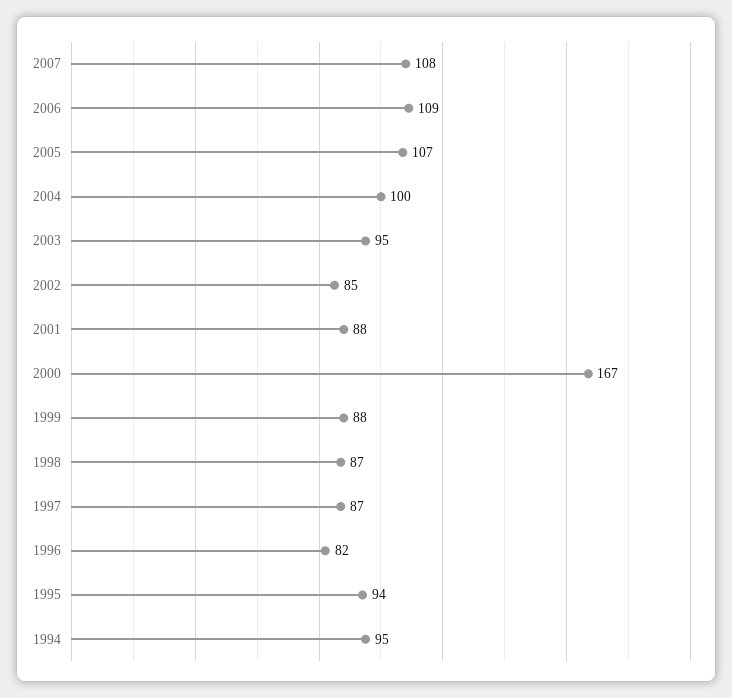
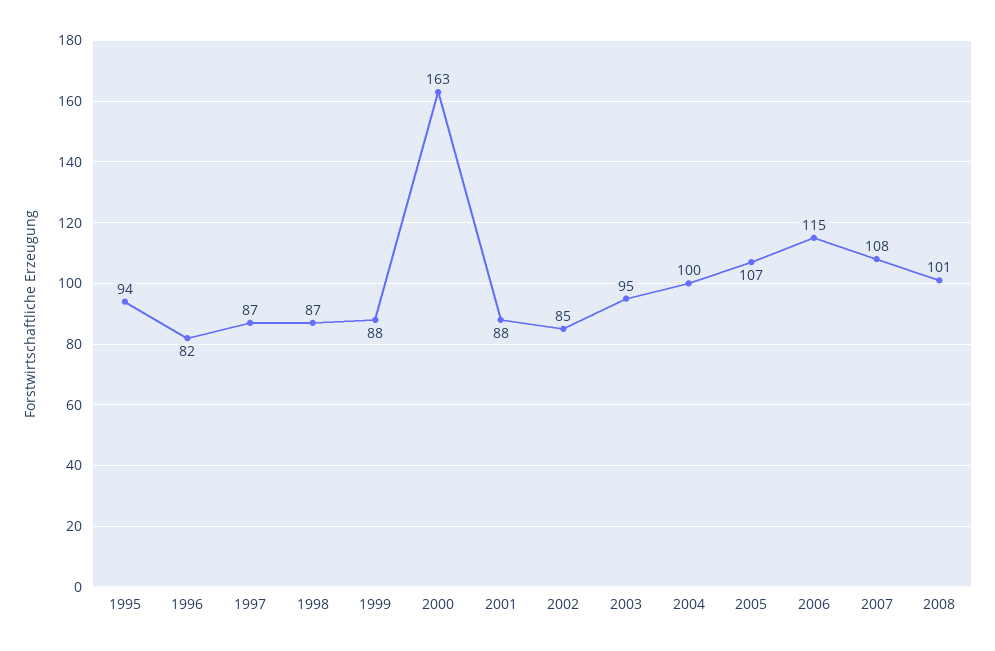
2006: 109 -> 115
2000: 167 -> 163
1994: 95 -> none
2008: none -> 101

